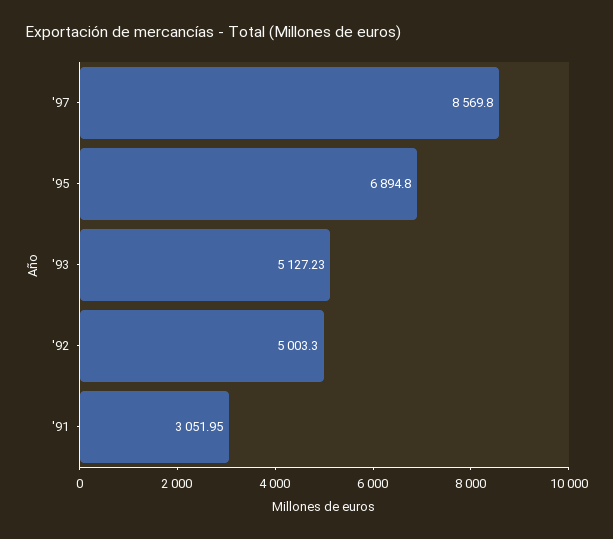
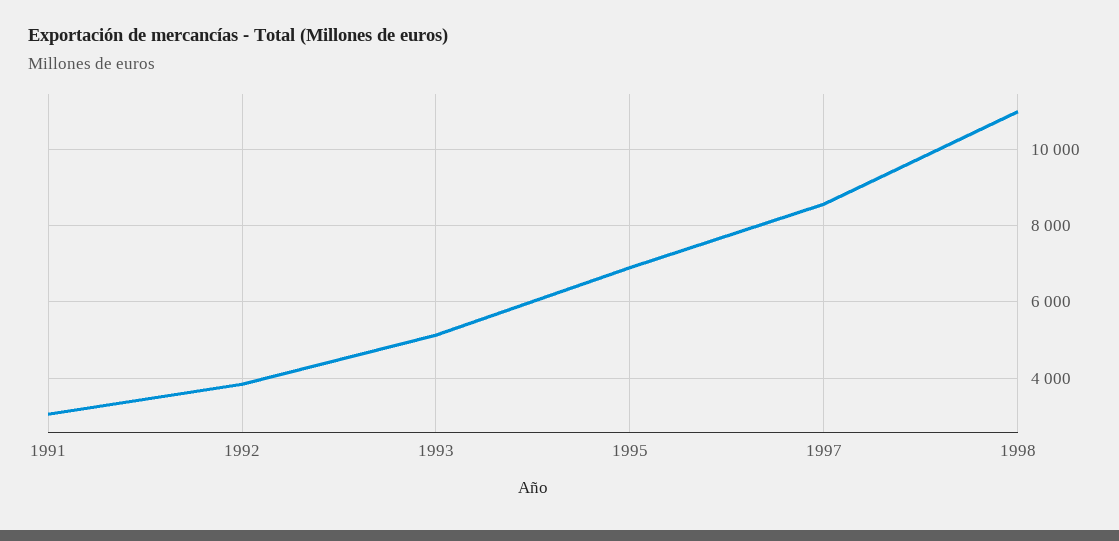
'92: 5003.3 -> 3800
1998: none -> 11000

